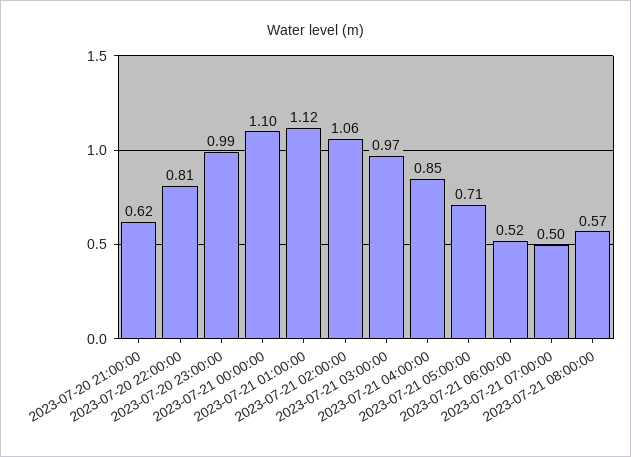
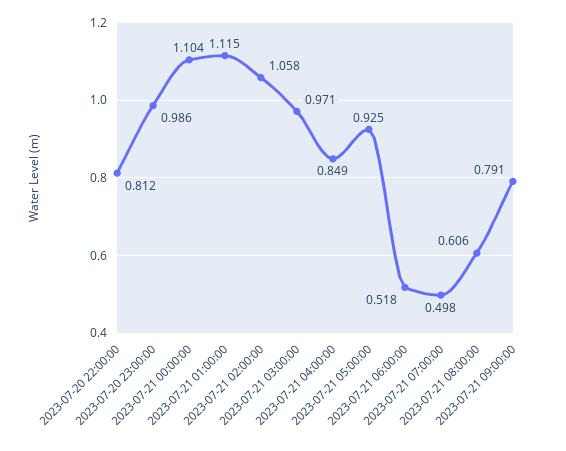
2023-07-20 21:00:00: 0.62 -> none
2023-07-21 05:00:00: 0.71 -> 0.925
2023-07-21 08:00:00: 0.57 -> 0.606
2023-07-21 09:00:00: none -> 0.791

